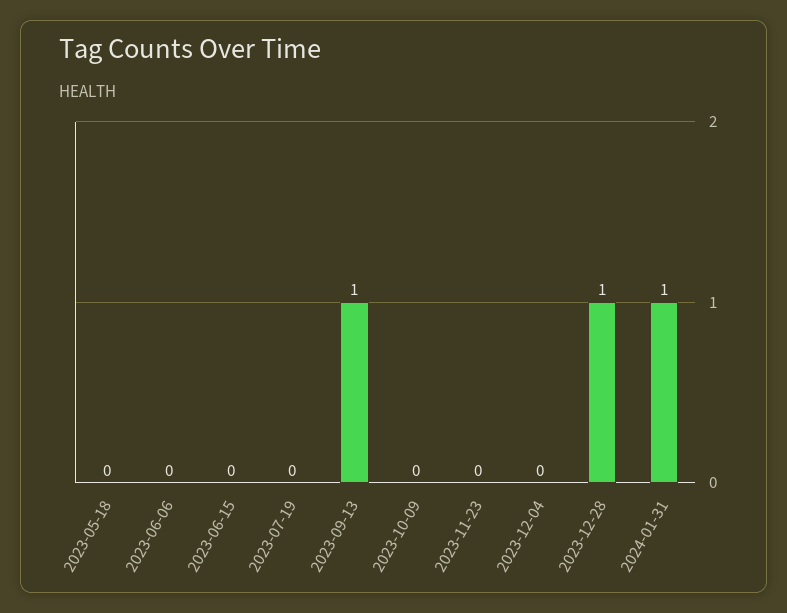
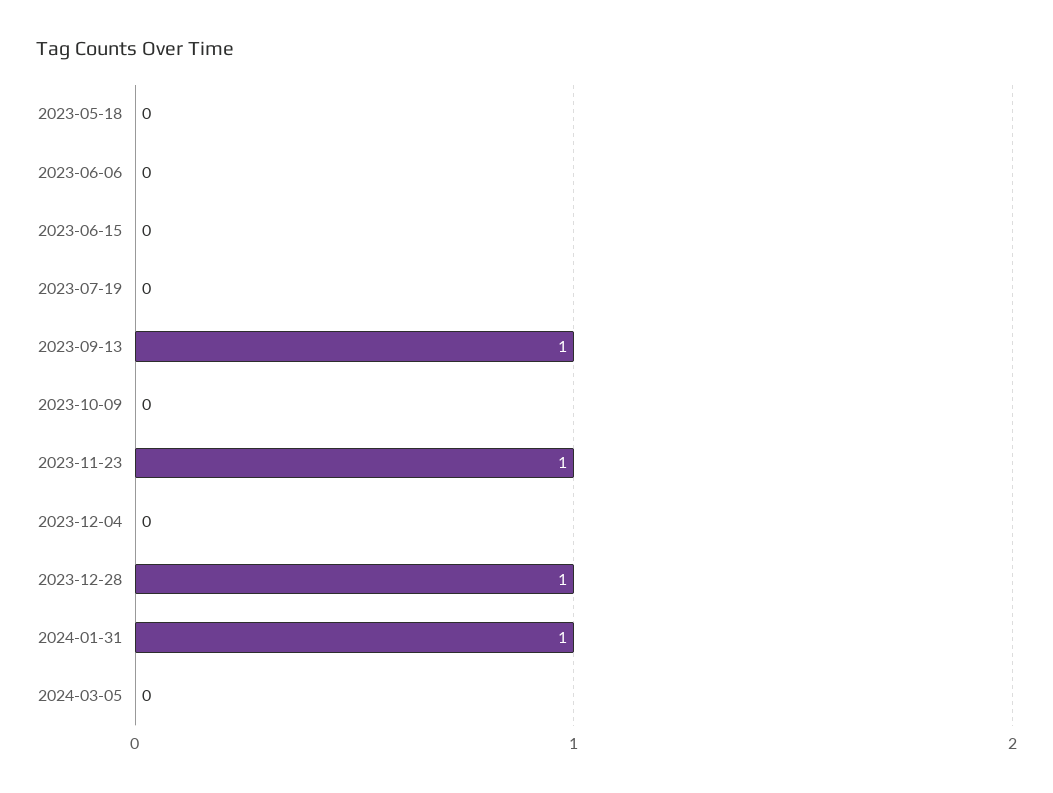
2023-11-23: 0 -> 1
2024-03-05: none -> 0

